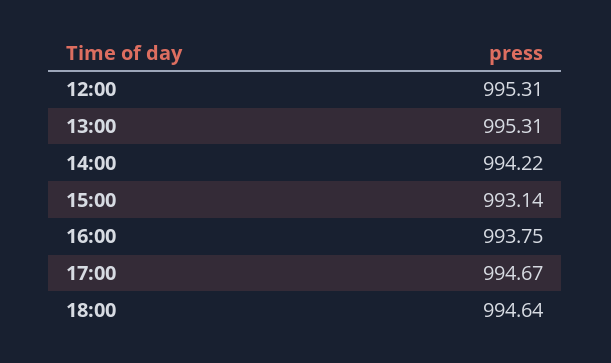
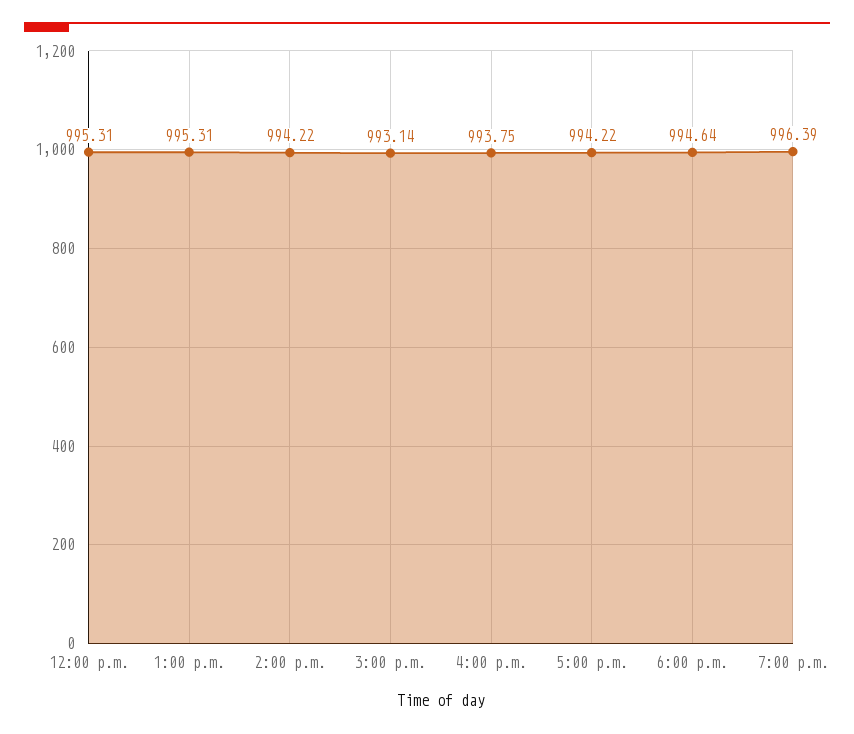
17:00: 994.67 -> 994.22
7:00 p.m.: none -> 996.39

